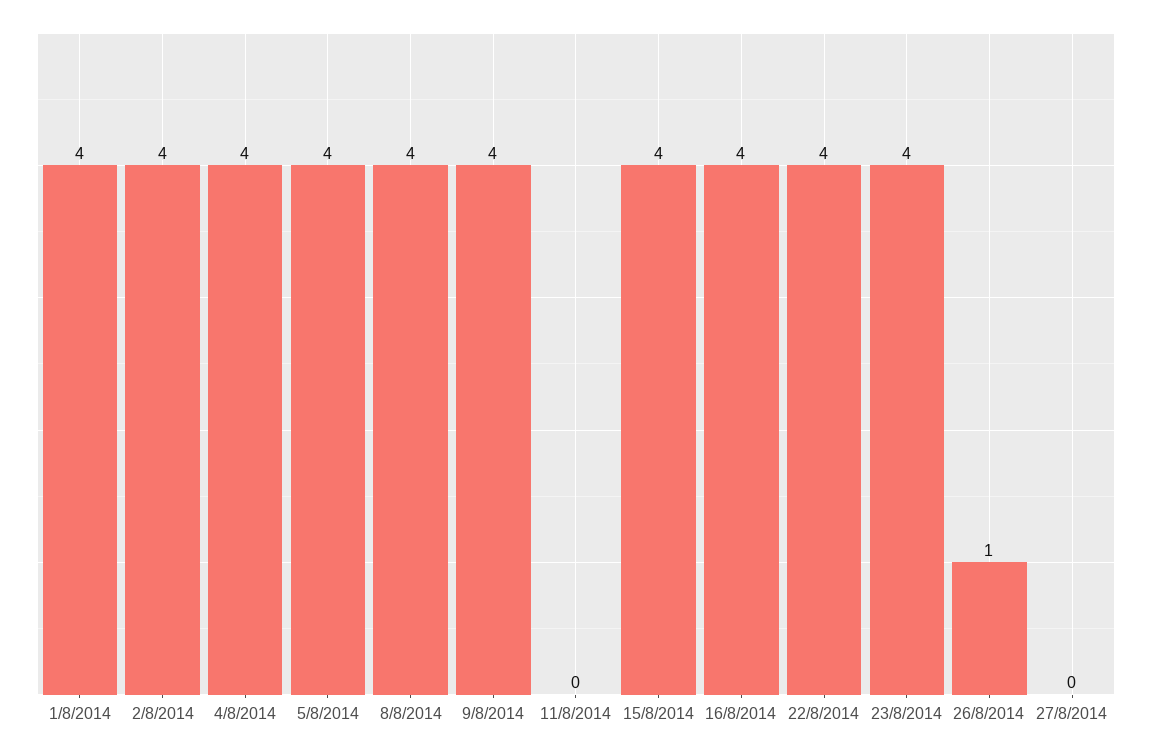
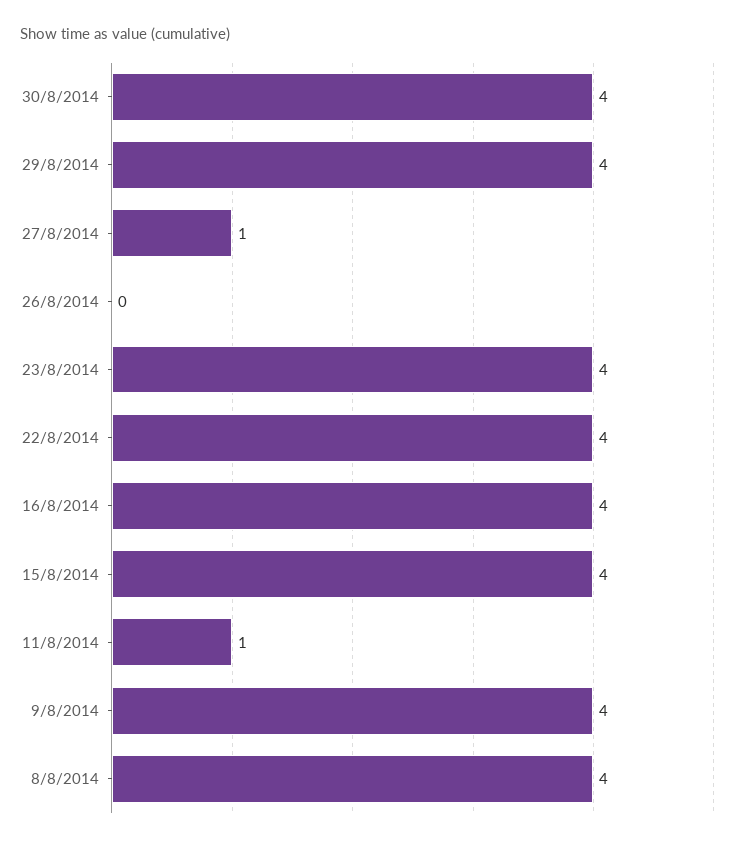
1/8/2014: 4 -> none
2/8/2014: 4 -> none
4/8/2014: 4 -> none
5/8/2014: 4 -> none
11/8/2014: 0 -> 1
26/8/2014: 1 -> 0
27/8/2014: 0 -> 1
30/8/2014: none -> 4
29/8/2014: none -> 4

